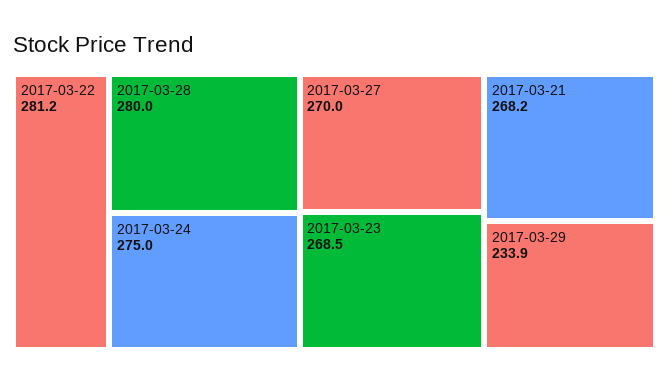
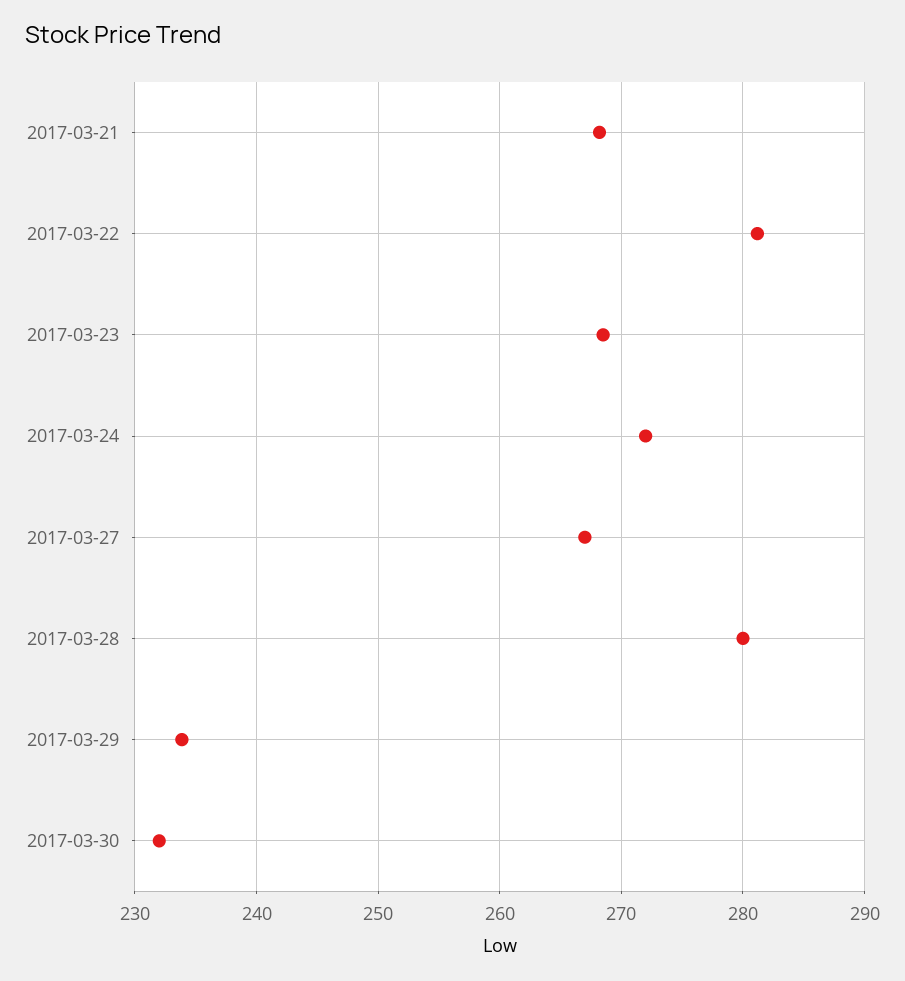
2017-03-24: 275 -> 272
2017-03-27: 270 -> 267
2017-03-30: none -> 232

